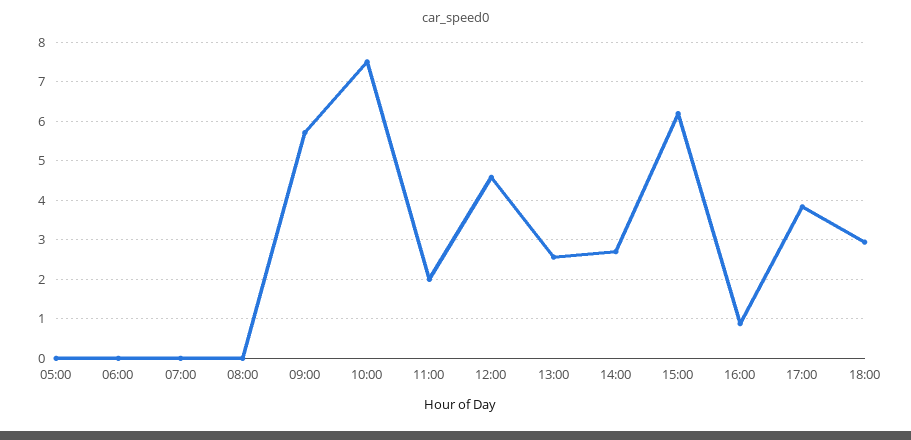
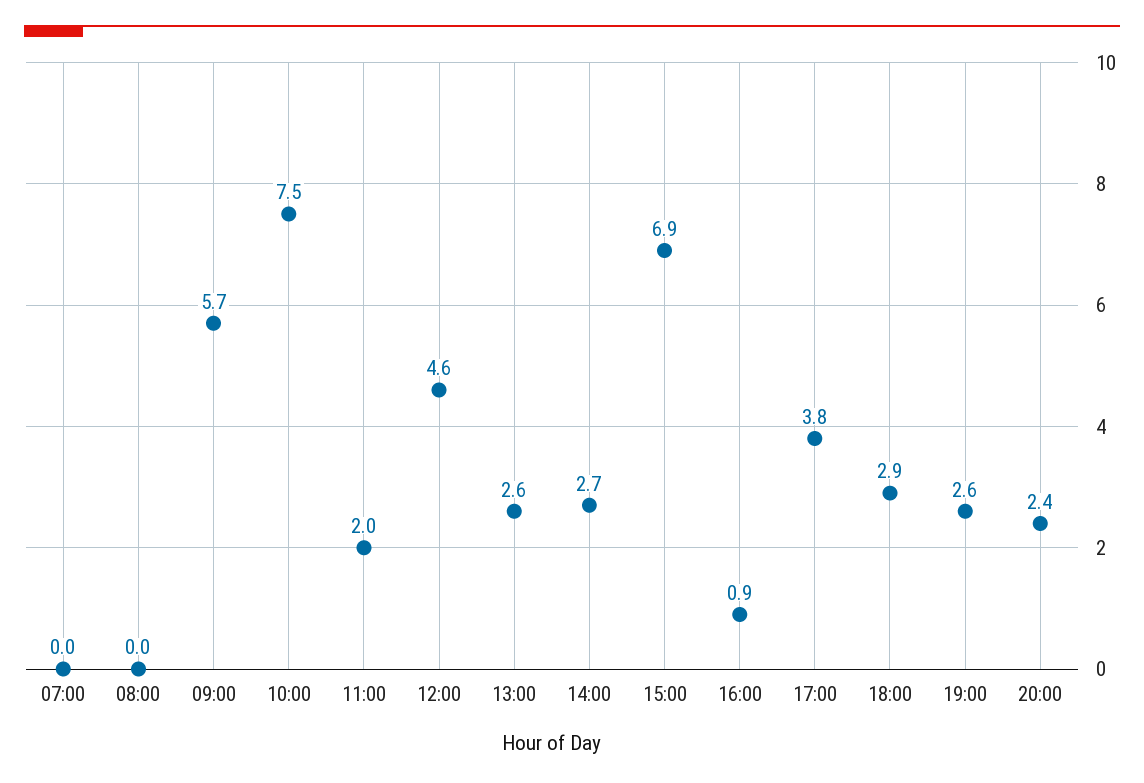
05:00: 0 -> none
06:00: 0 -> none
15:00: 6.2 -> 6.9
19:00: none -> 2.6
20:00: none -> 2.4

